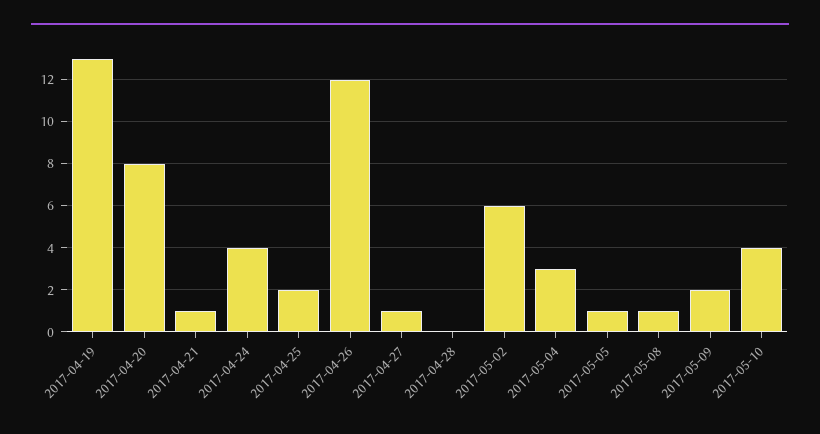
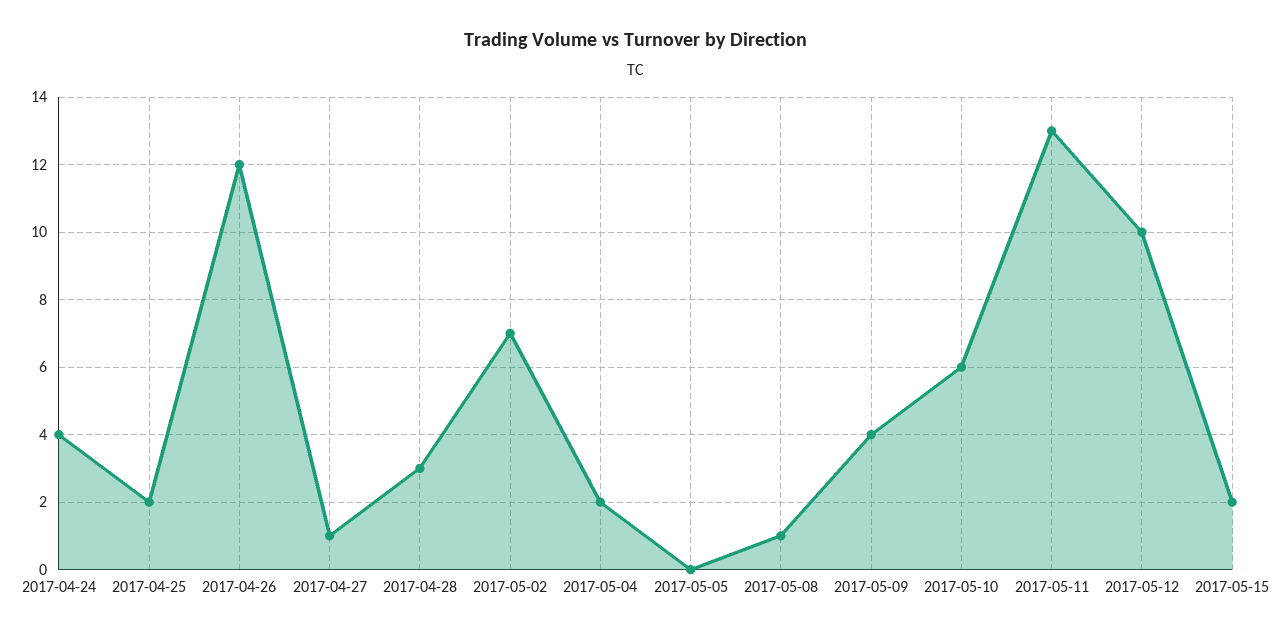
2017-04-19: 13 -> none
2017-04-20: 8 -> none
2017-04-21: 1 -> none
2017-04-28: 0 -> 3
2017-05-02: 6 -> 7
2017-05-04: 3 -> 2
2017-05-05: 1 -> 0
2017-05-09: 2 -> 4
2017-05-10: 4 -> 6
2017-05-11: none -> 13
2017-05-12: none -> 10
2017-05-15: none -> 2

